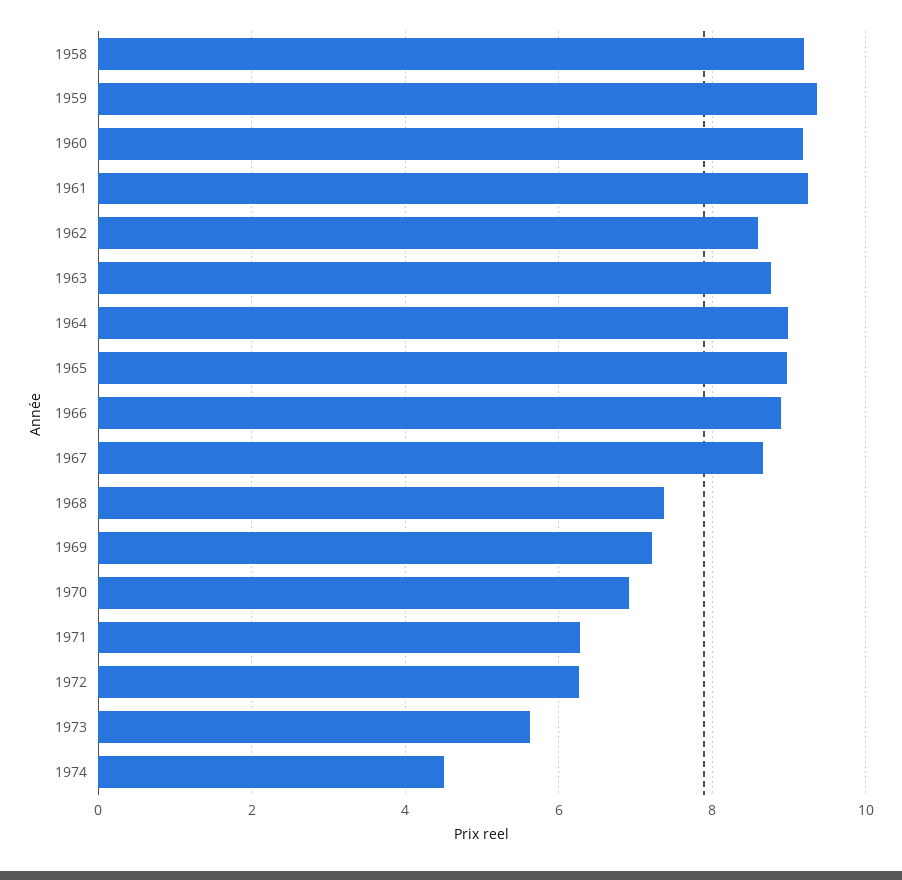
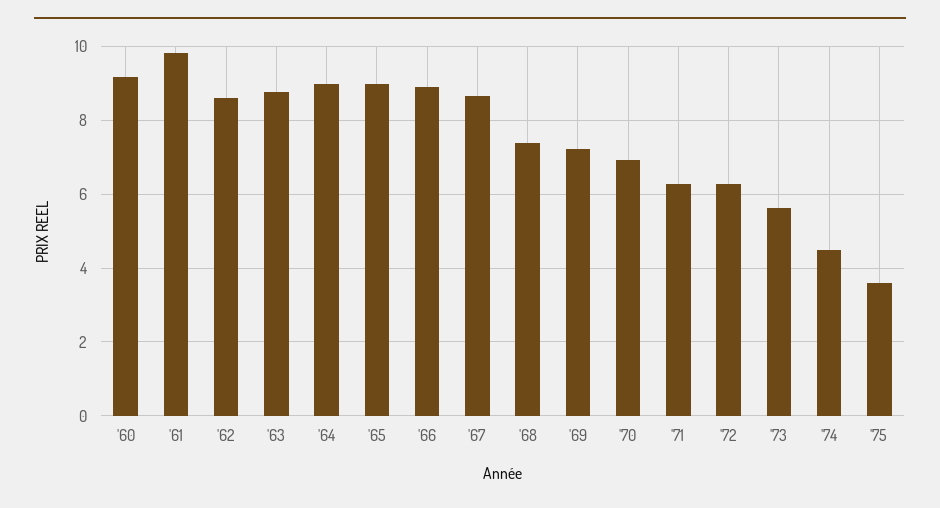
1958: 9.2 -> none
1959: 9.4 -> none
1961: 9.2 -> 9.8
'75: none -> 3.6

